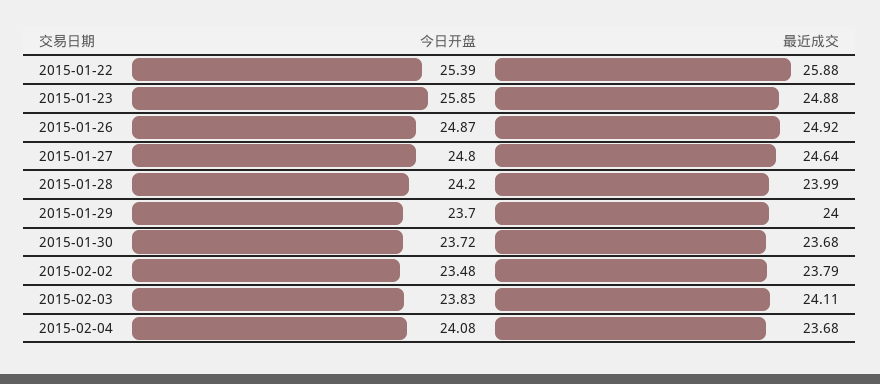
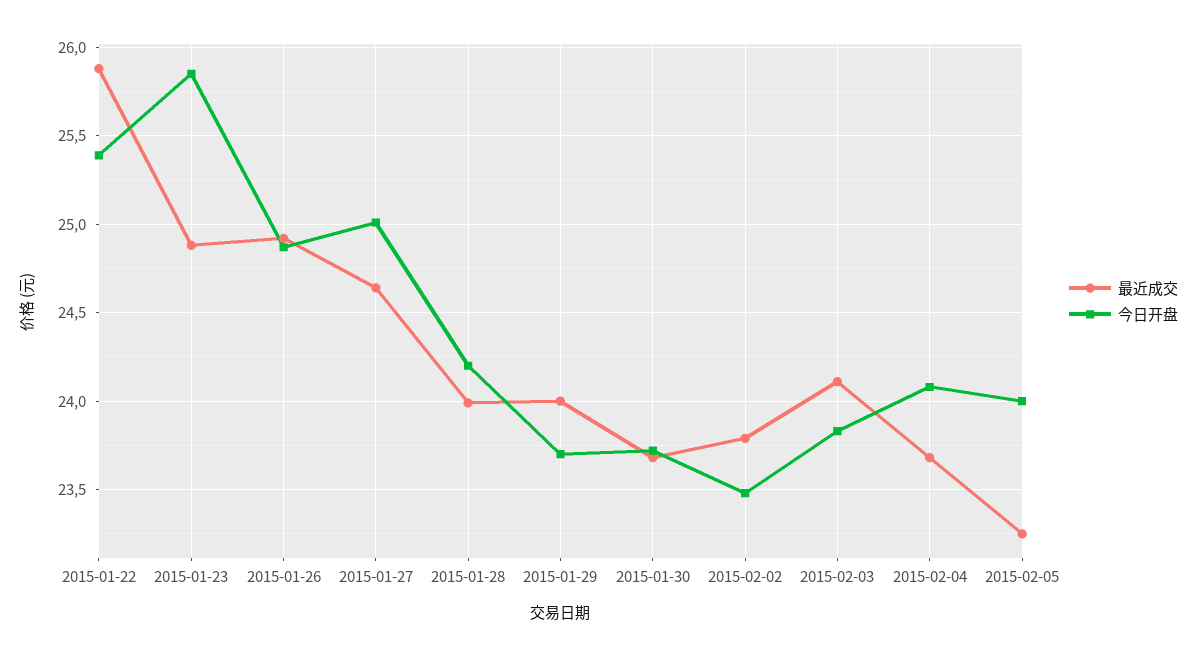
今日开盘, 2015-01-27: 24.8 -> 25
最近成交, 2015-02-05: none -> 23.25
今日开盘, 2015-02-05: none -> 24

